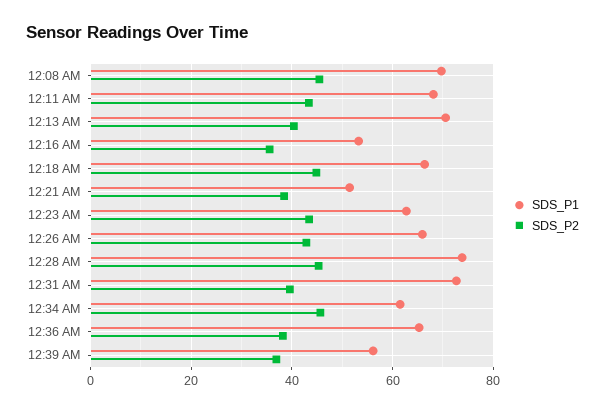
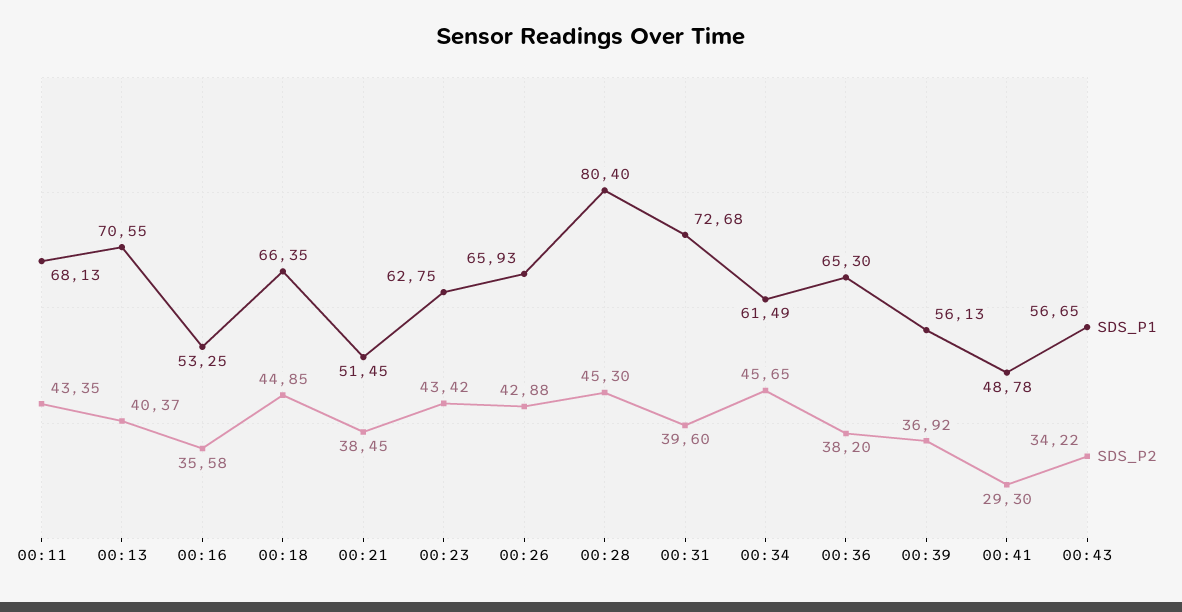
SDS_P1, 12:08 AM: 70 -> none
SDS_P2, 12:08 AM: 46 -> none
SDS_P1, 12:28 AM: 74 -> 80.4
SDS_P1, 00:41: none -> 48.78
SDS_P2, 00:41: none -> 29.3
SDS_P1, 00:43: none -> 56.65
SDS_P2, 00:43: none -> 34.22

